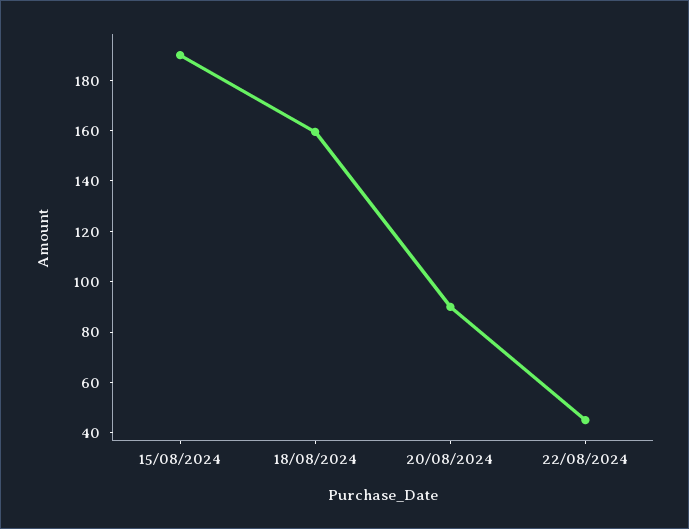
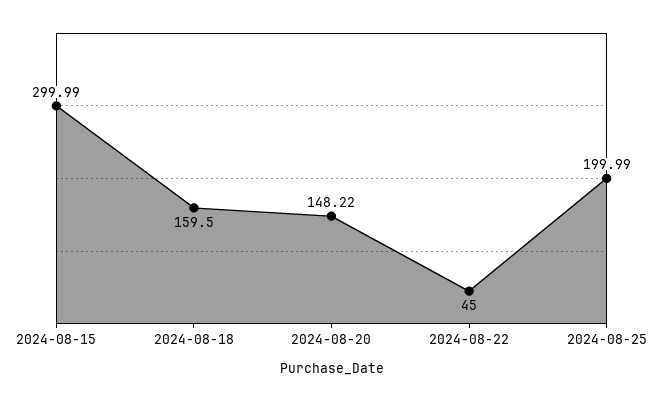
15/08/2024: 190 -> 299.99
20/08/2024: 90 -> 148.22
2024-08-25: none -> 199.99

